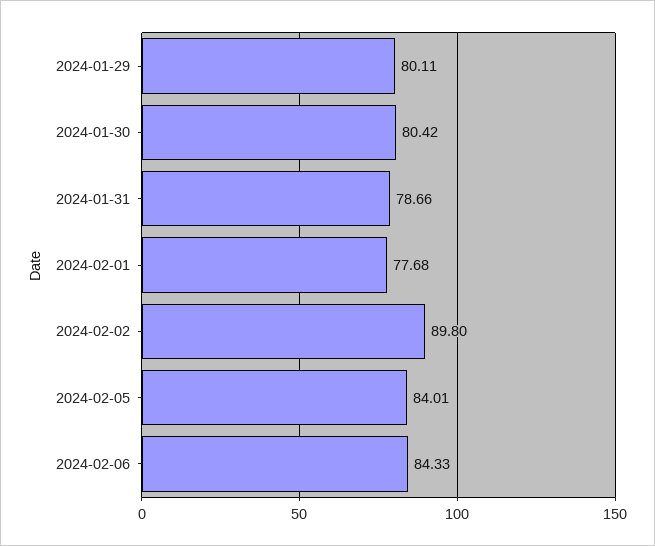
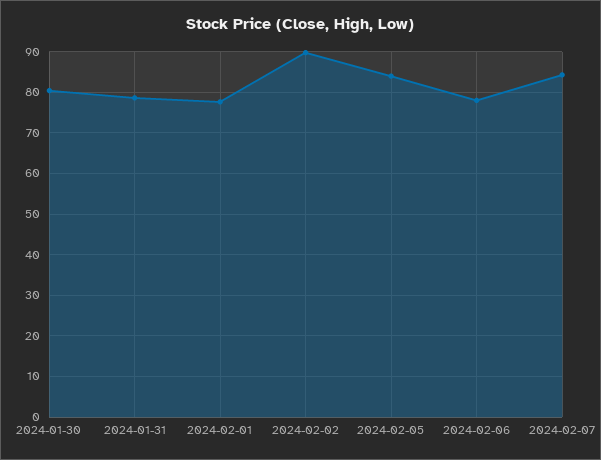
2024-01-29: 80.11 -> none
2024-02-06: 84.33 -> 78
2024-02-07: none -> 84

